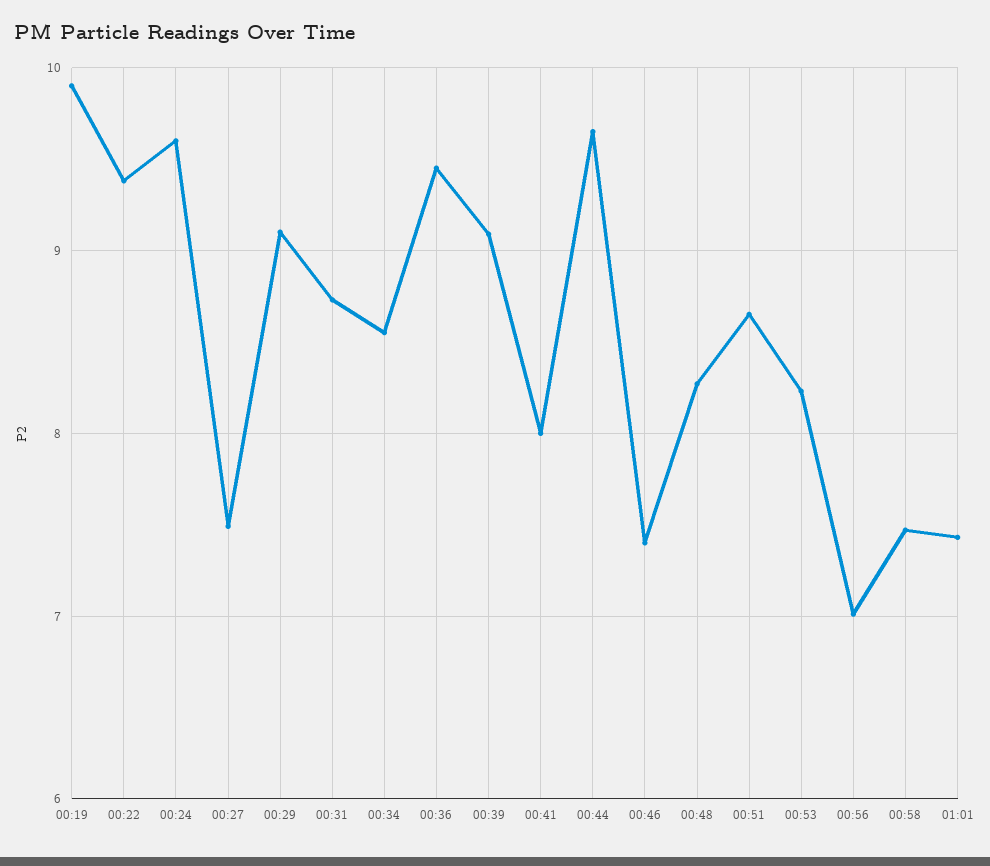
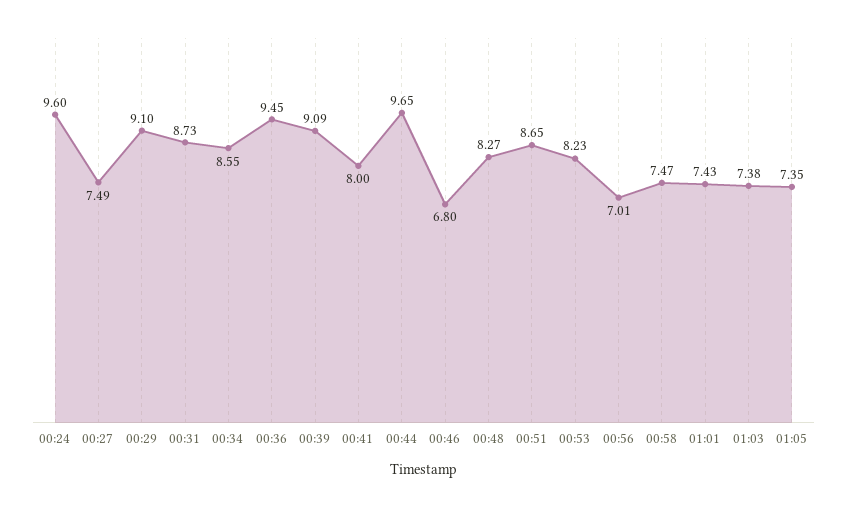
00:19: 9.9 -> none
00:22: 9.4 -> none
00:46: 7.4 -> 6.8
01:03: none -> 7.38
01:05: none -> 7.35

